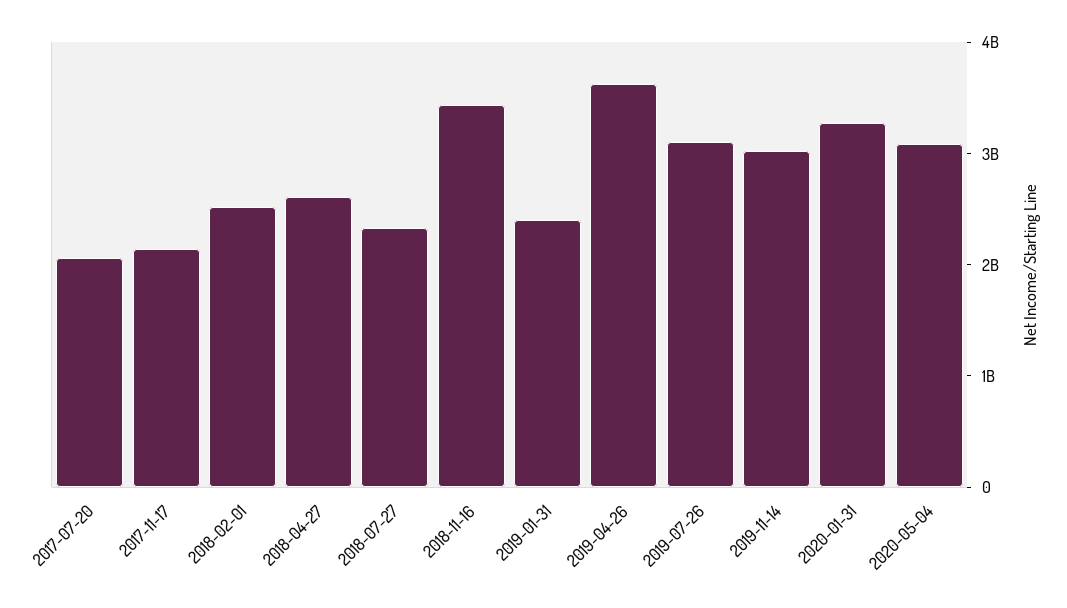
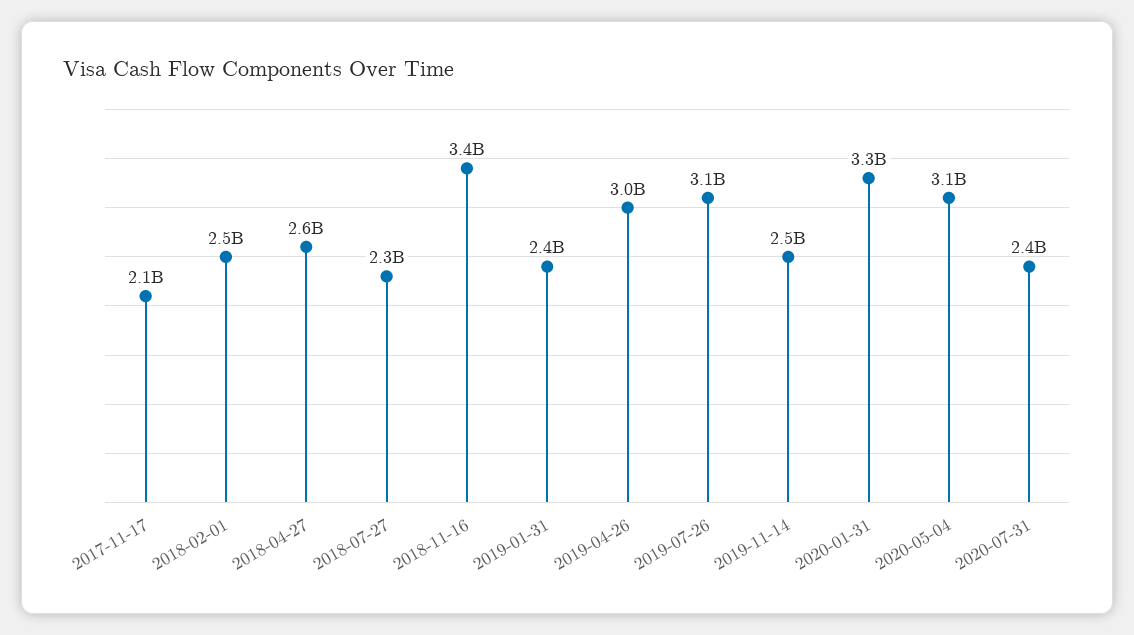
2017-07-20: 2000000000 -> none
2019-04-26: 3600000000 -> 3000000000
2019-11-14: 3000000000 -> 2500000000
2020-07-31: none -> 2400000000

